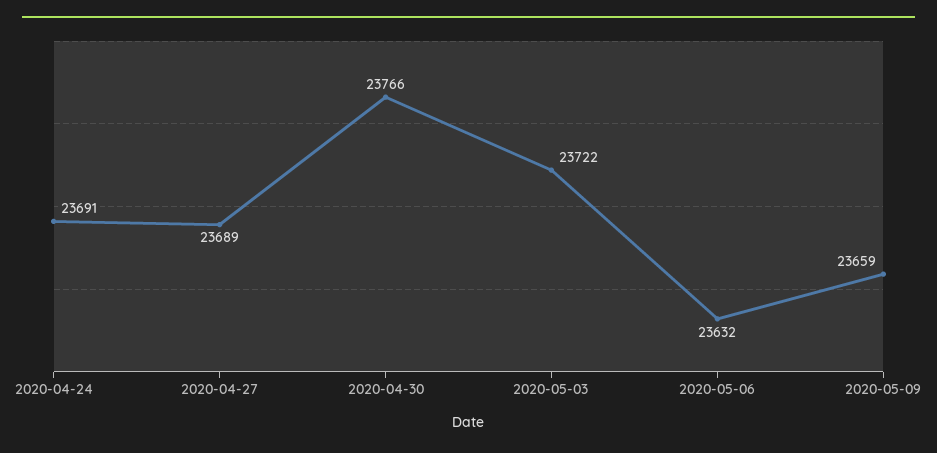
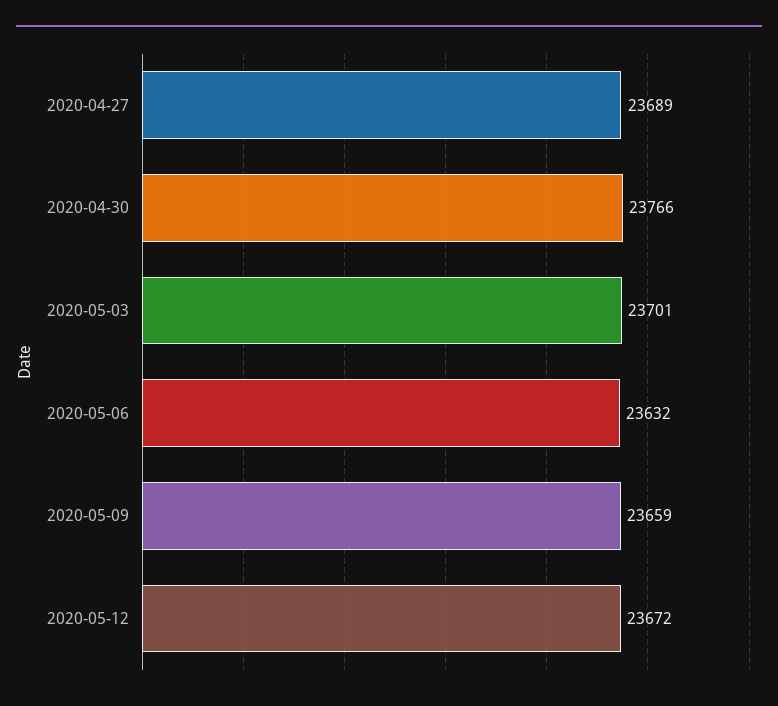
2020-04-24: 23691 -> none
2020-05-03: 23722 -> 23701
2020-05-12: none -> 23672

